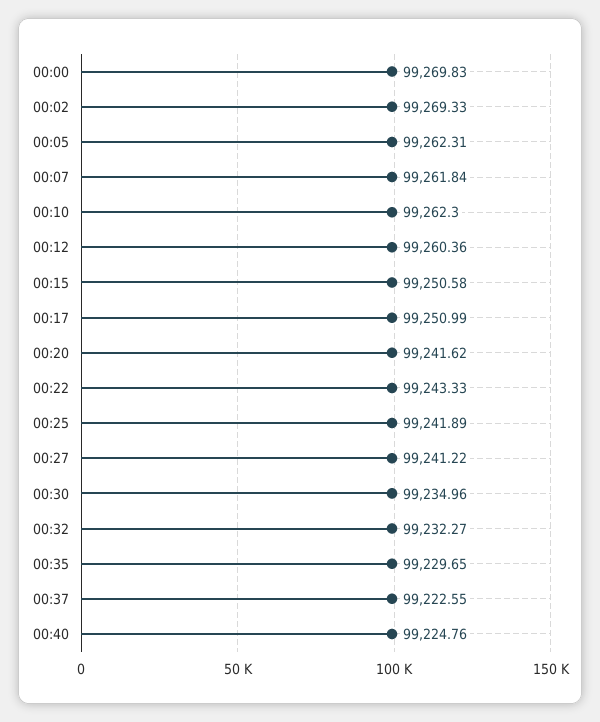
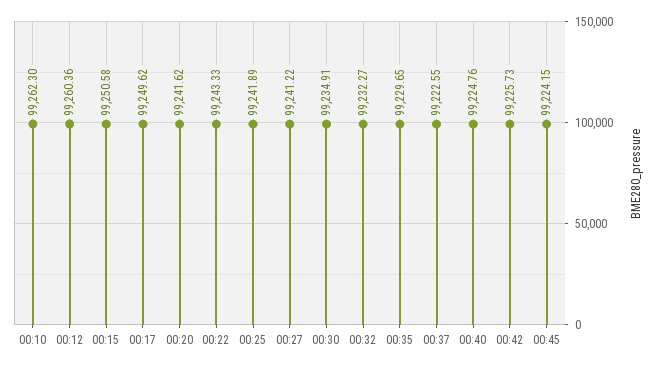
00:00: 99269.83 -> none
00:02: 99269.33 -> none
00:05: 99262.31 -> none
00:07: 99261.84 -> none
00:17: 99250.99 -> 99249.62
00:30: 99234.96 -> 99234.91
00:42: none -> 99225.73
00:45: none -> 99224.15

